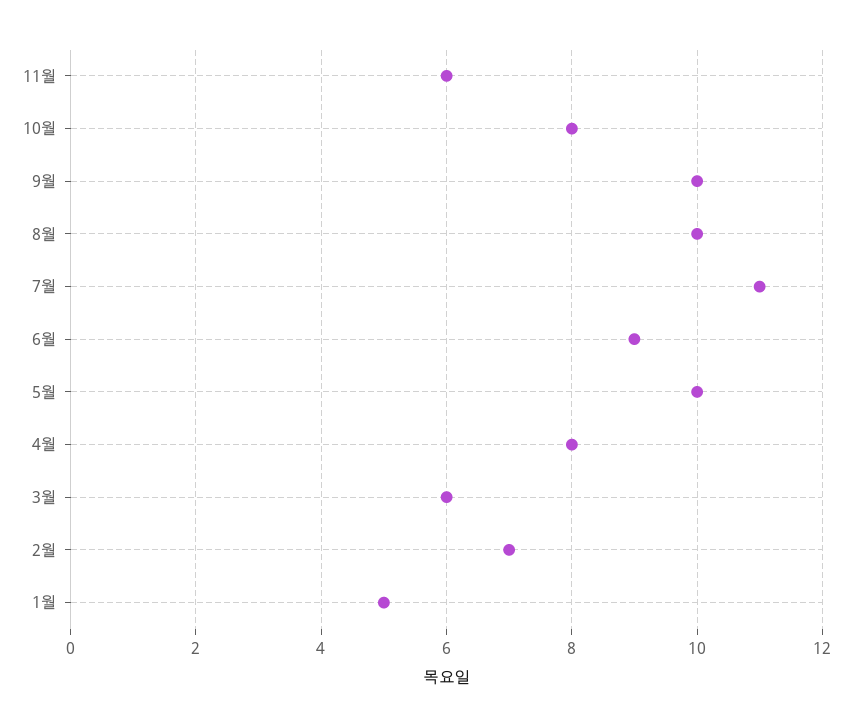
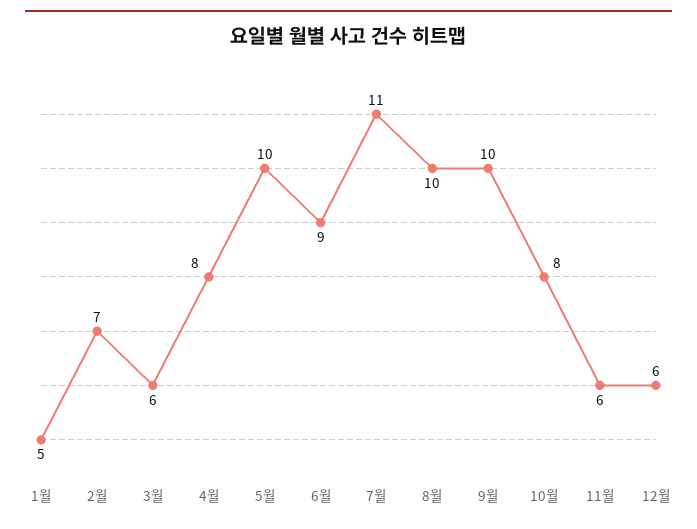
12월: none -> 6

